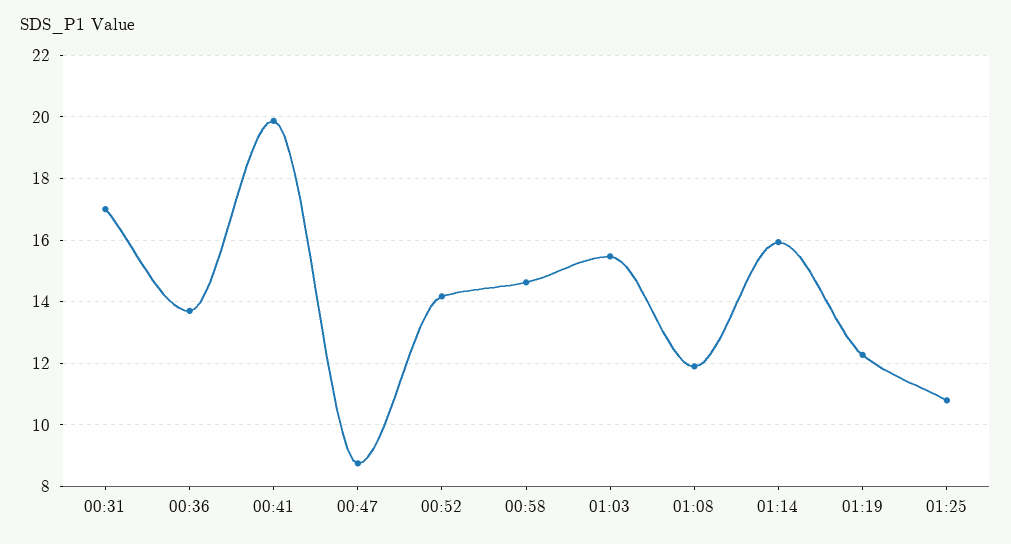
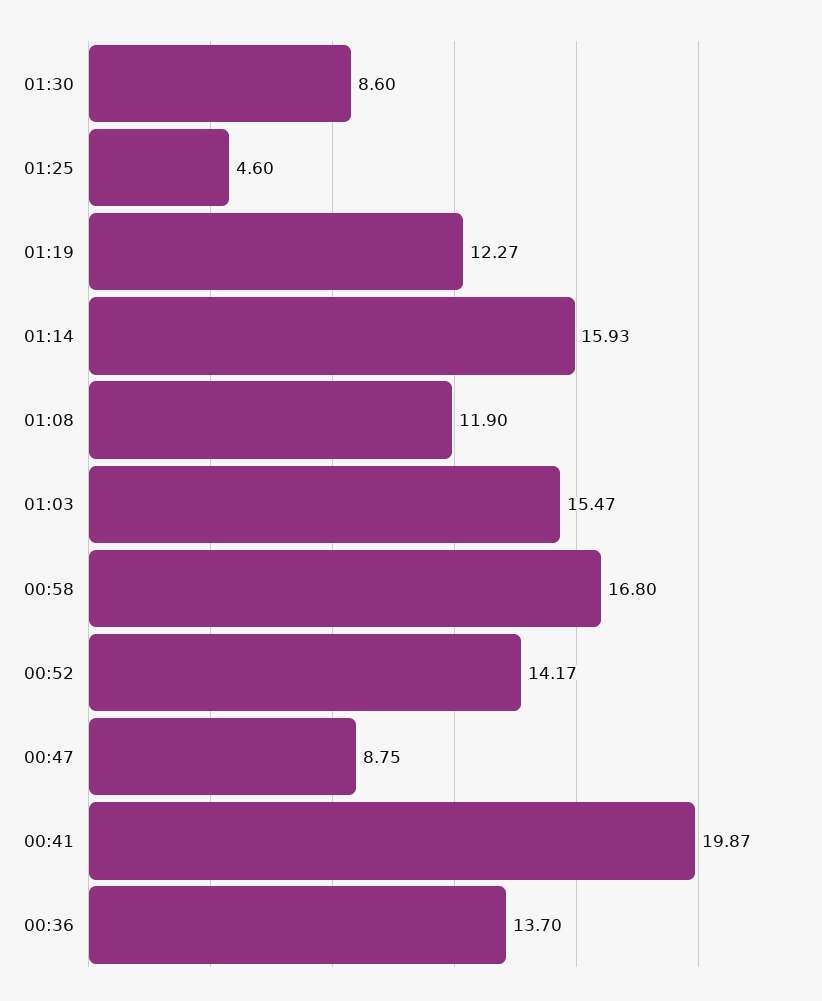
00:31: 17 -> none
00:58: 14.6 -> 16.8
01:25: 10.8 -> 4.6
01:30: none -> 8.6

